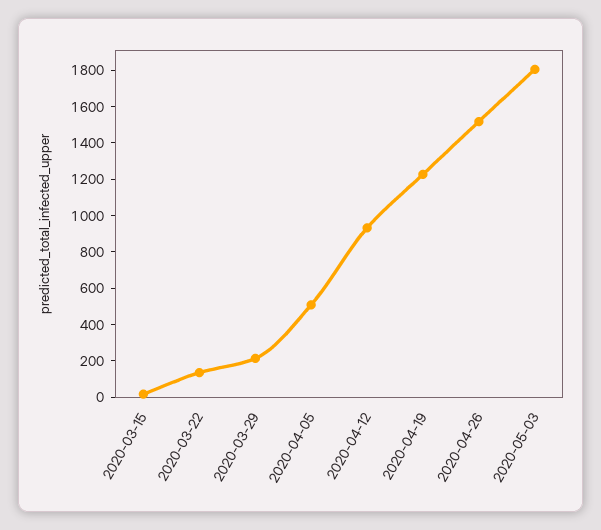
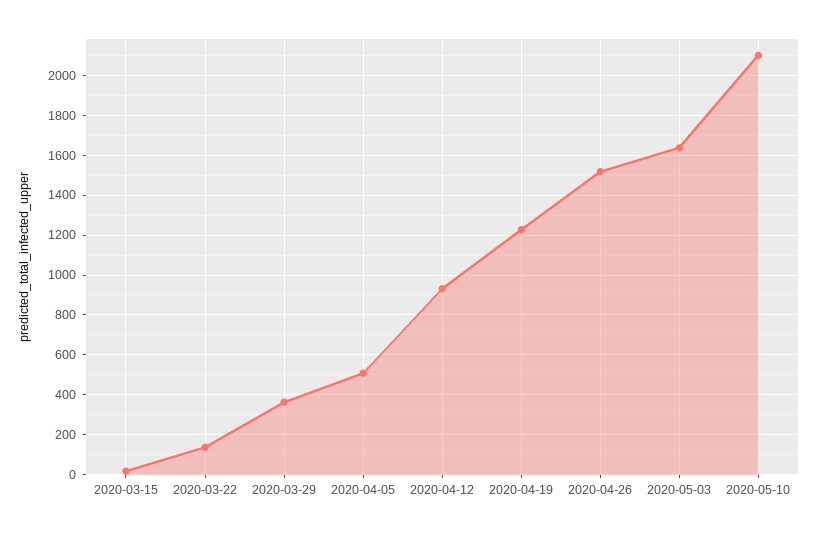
2020-03-29: 200 -> 350
2020-05-03: 1800 -> 1650
2020-05-10: none -> 2100

